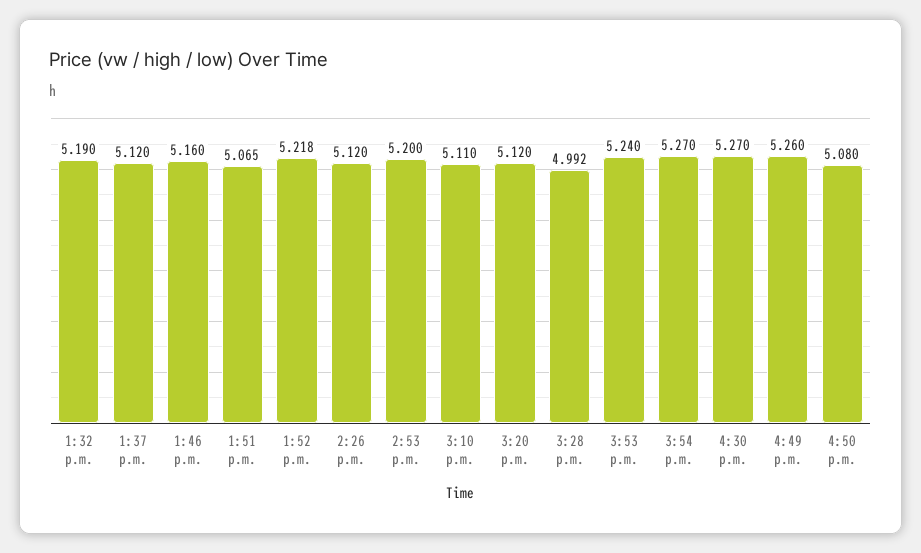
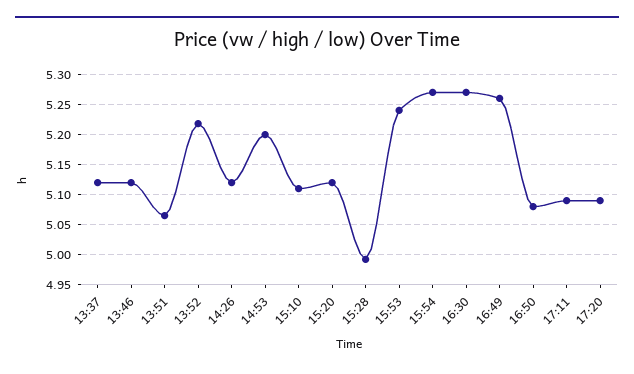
1:32 p.m.: 5.19 -> none
1:46 p.m.: 5.16 -> 5.12
17:11: none -> 5.09
17:20: none -> 5.09

